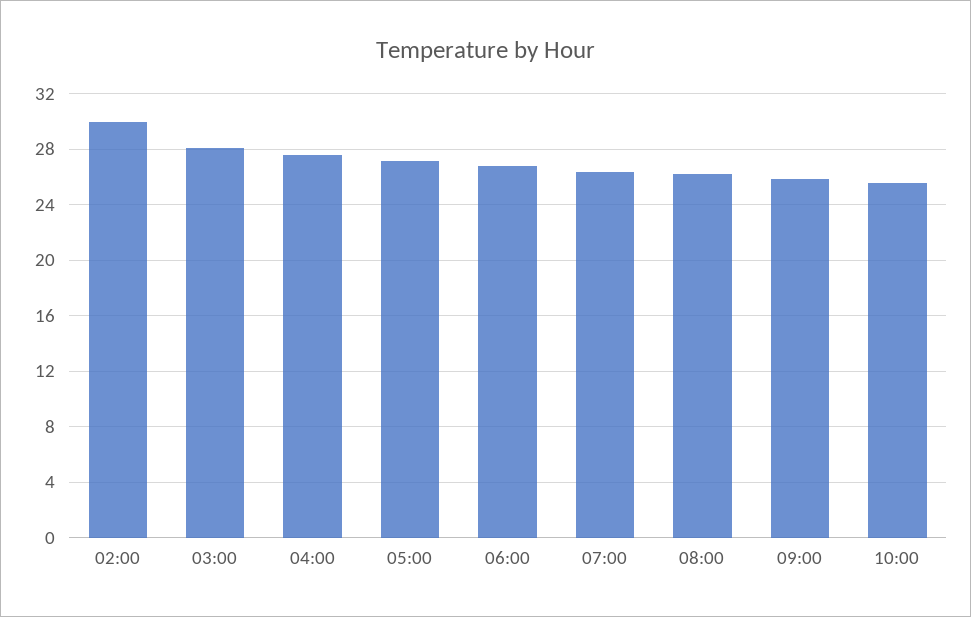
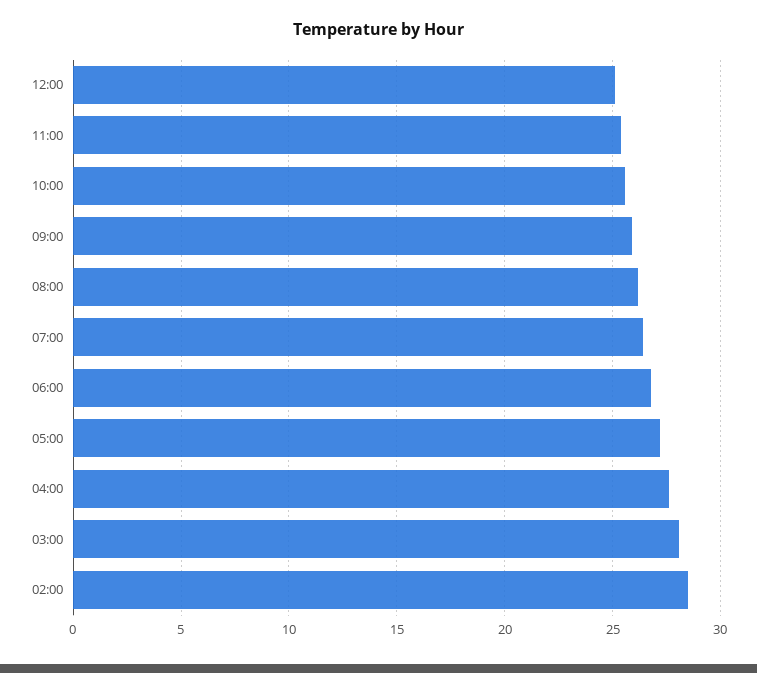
02:00: 30 -> 28.5
12:00: none -> 25
11:00: none -> 25.5

